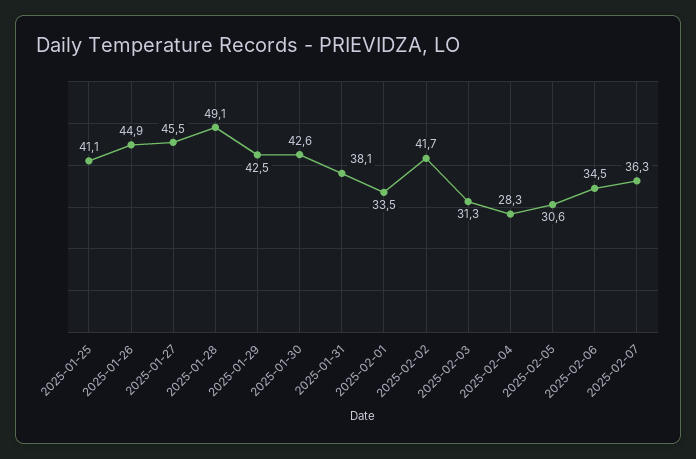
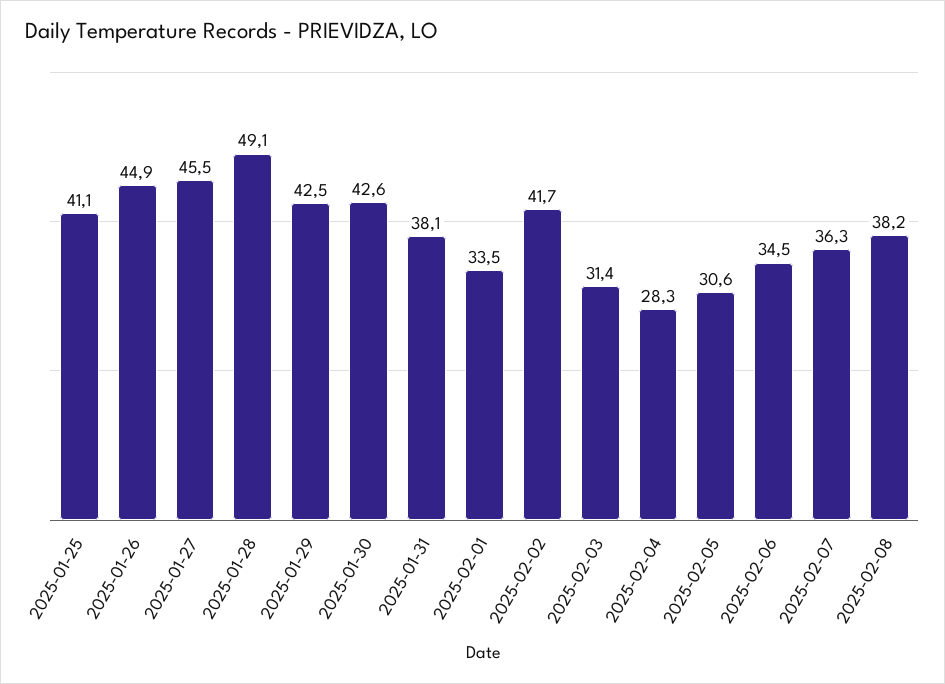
2025-02-03: 31.3 -> 31.4
2025-02-08: none -> 38.2

